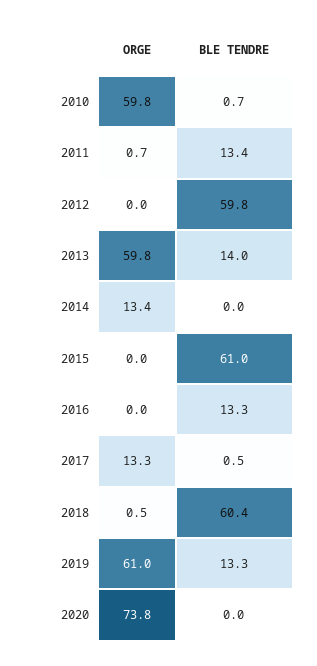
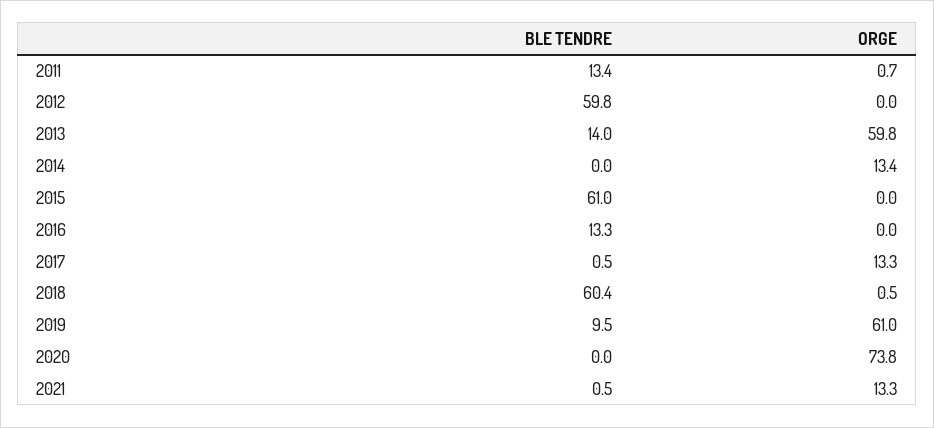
ORGE, 2010: 59.8 -> none
BLE TENDRE, 2010: 0.7 -> none
BLE TENDRE, 2019: 13.3 -> 9.5
BLE TENDRE, 2021: none -> 0.5
ORGE, 2021: none -> 13.3

